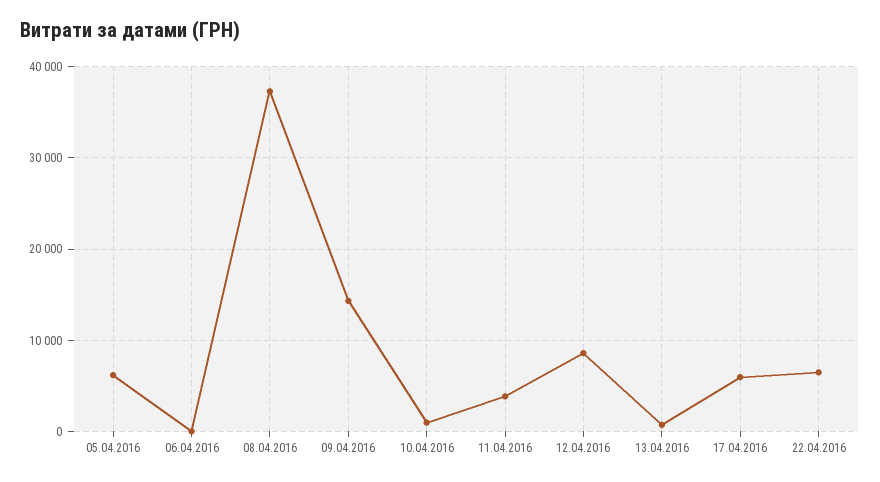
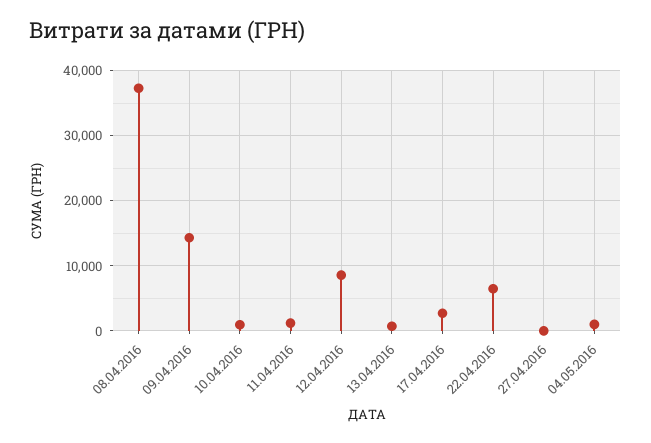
05.04.2016: 6000 -> none
06.04.2016: 0 -> none
11.04.2016: 4000 -> 1000
17.04.2016: 6000 -> 3000
27.04.2016: none -> 0
04.05.2016: none -> 1000

